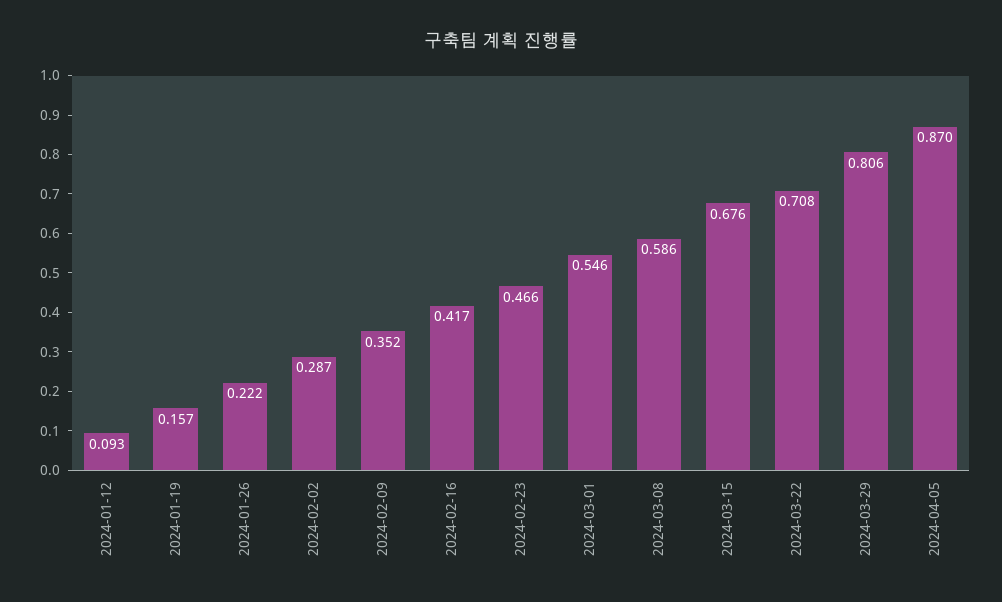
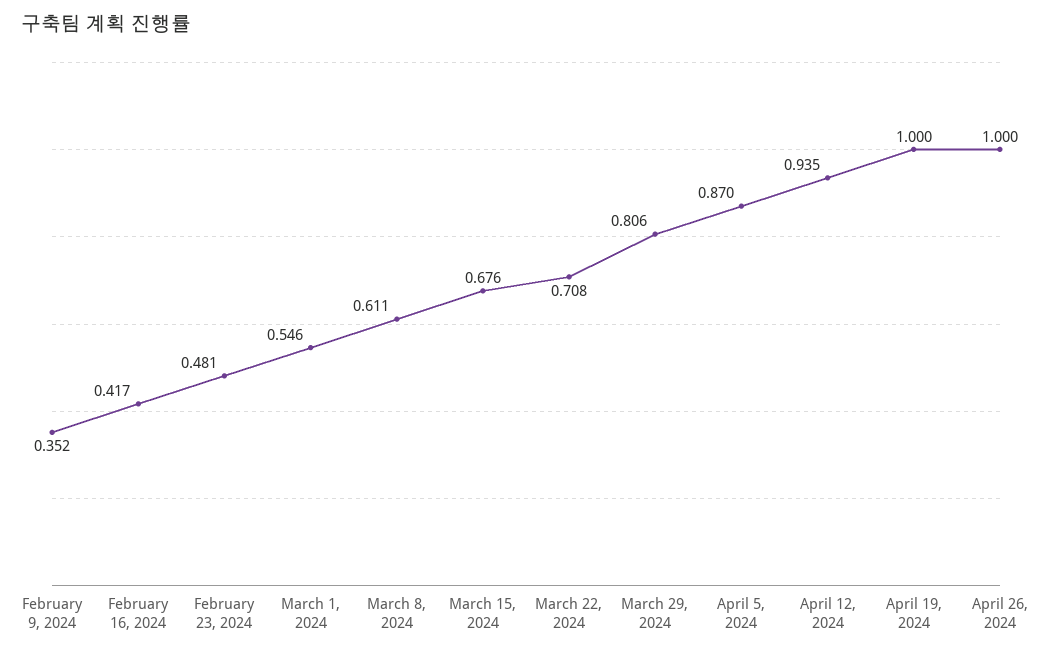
2024-01-12: 0.093 -> none
2024-01-19: 0.157 -> none
2024-01-26: 0.222 -> none
2024-02-02: 0.287 -> none
2024-02-23: 0.466 -> 0.481
2024-03-08: 0.586 -> 0.611
April 12, 2024: none -> 0.935
April 19, 2024: none -> 1
April 26, 2024: none -> 1

